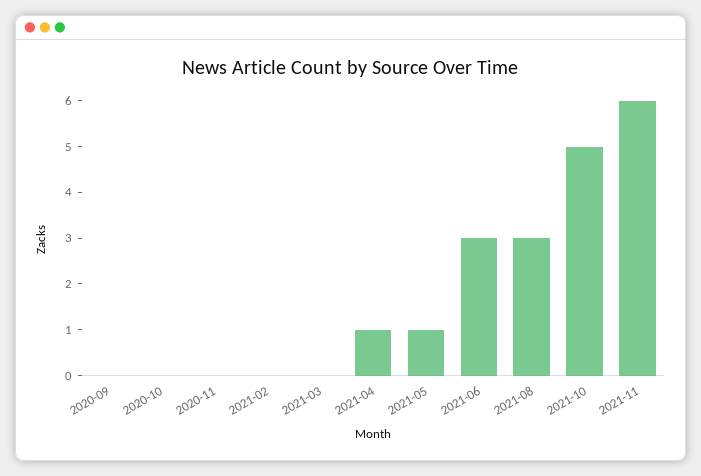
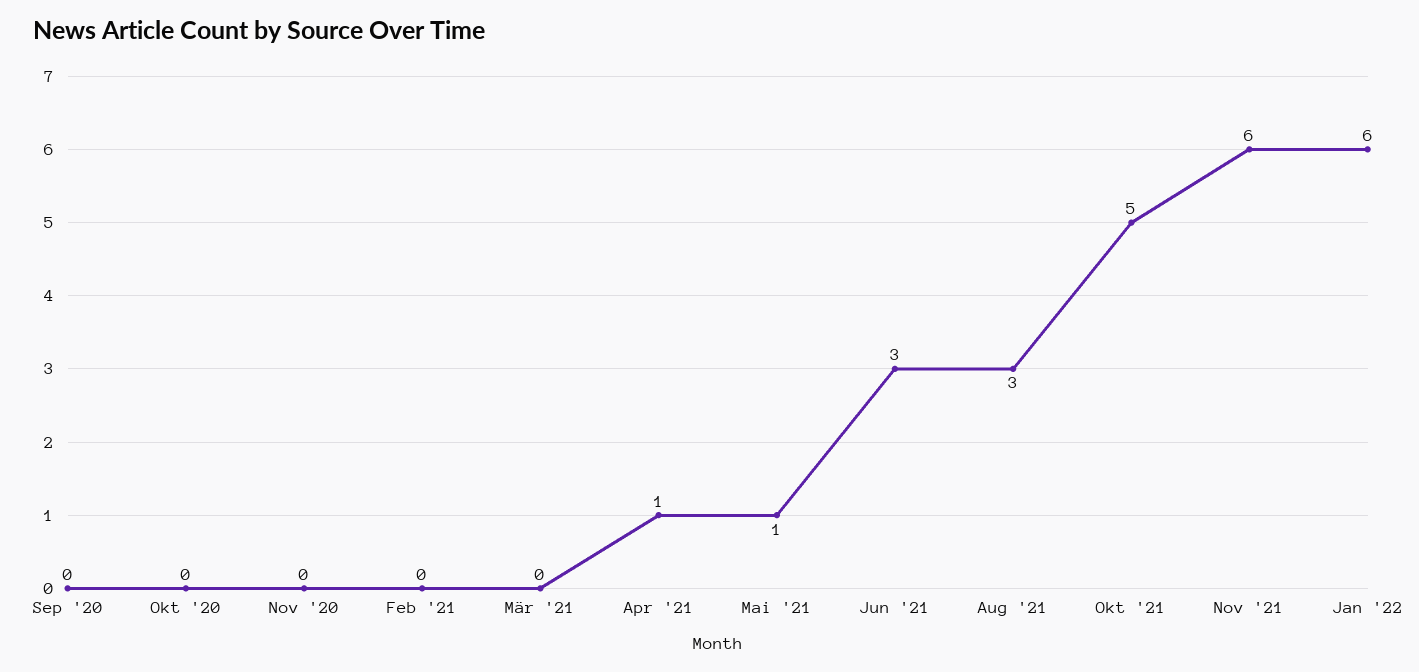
Jan '22: none -> 6

